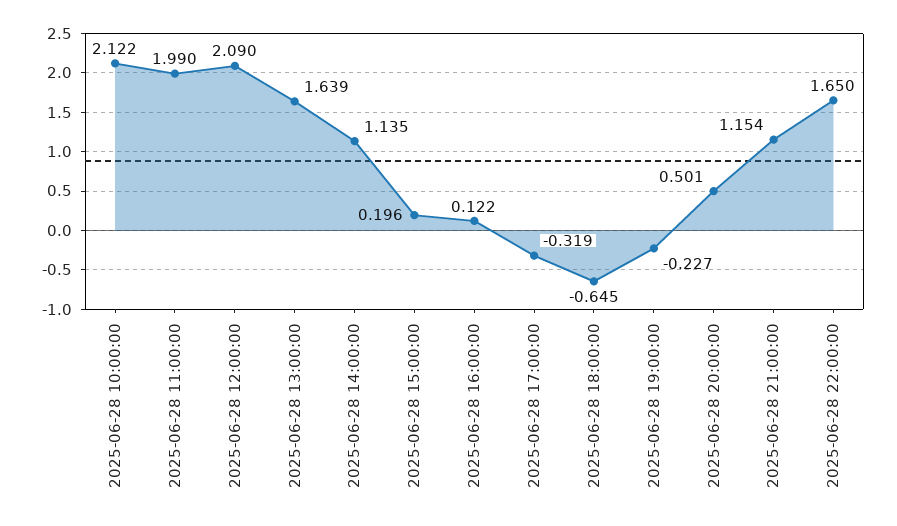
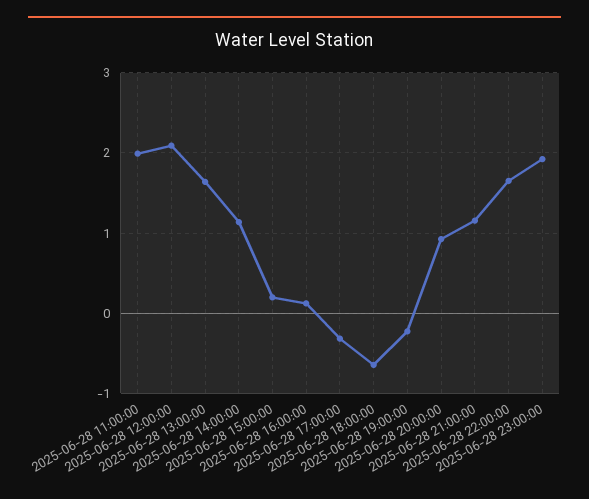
2025-06-28 10:00:00: 2.122 -> none
2025-06-28 20:00:00: 0.501 -> 0.9
2025-06-28 23:00:00: none -> 1.9

